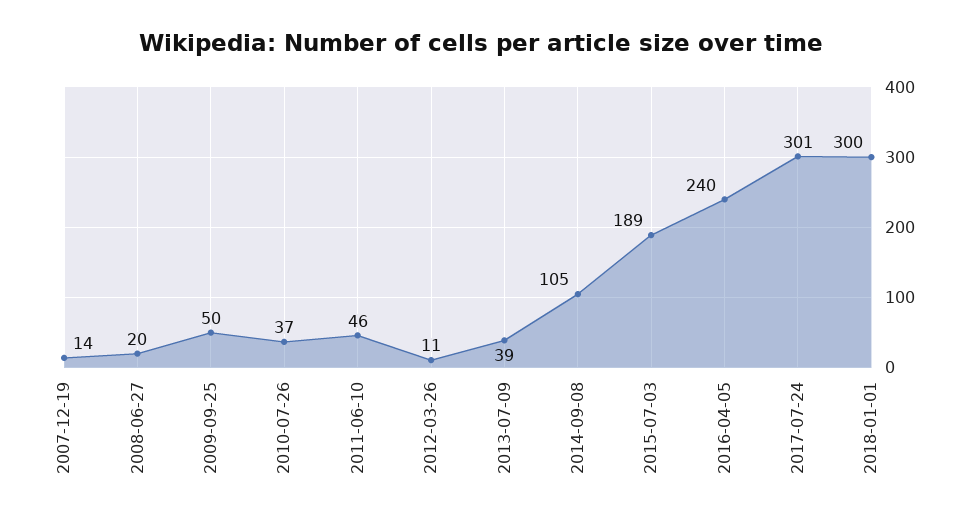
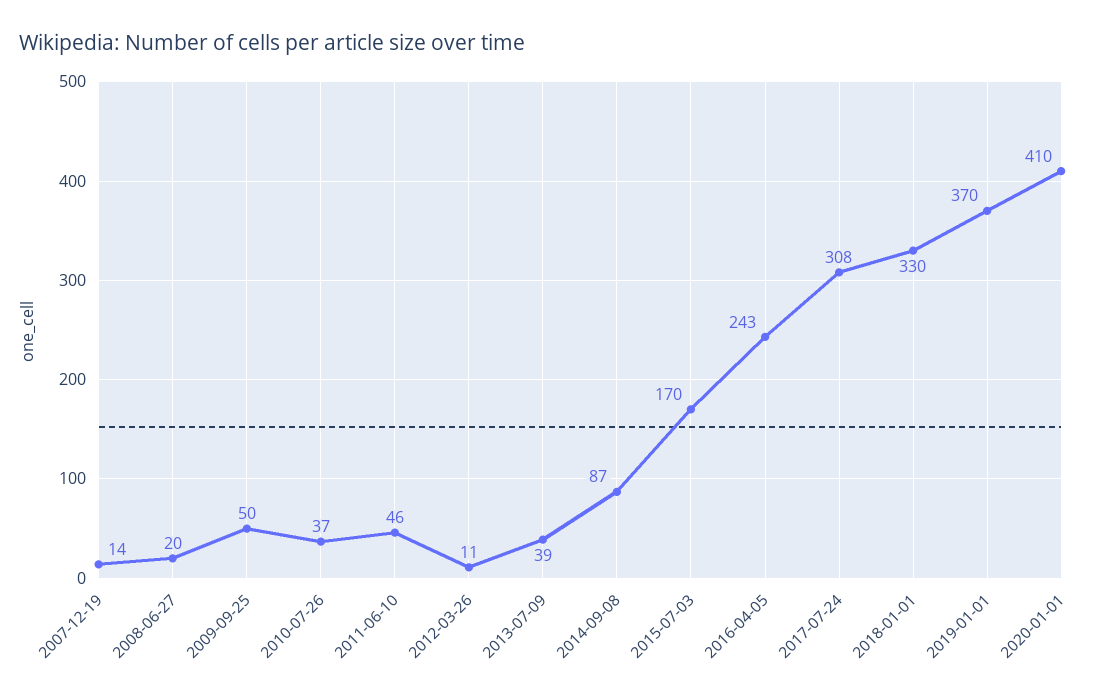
2014-09-08: 105 -> 87
2015-07-03: 189 -> 170
2016-04-05: 240 -> 243
2017-07-24: 301 -> 308
2018-01-01: 300 -> 330
2019-01-01: none -> 370
2020-01-01: none -> 410

